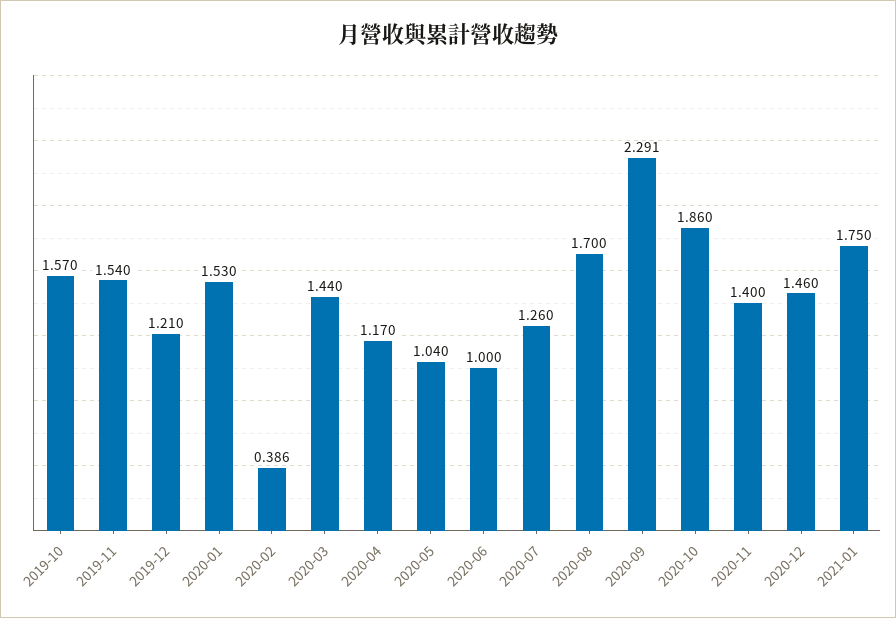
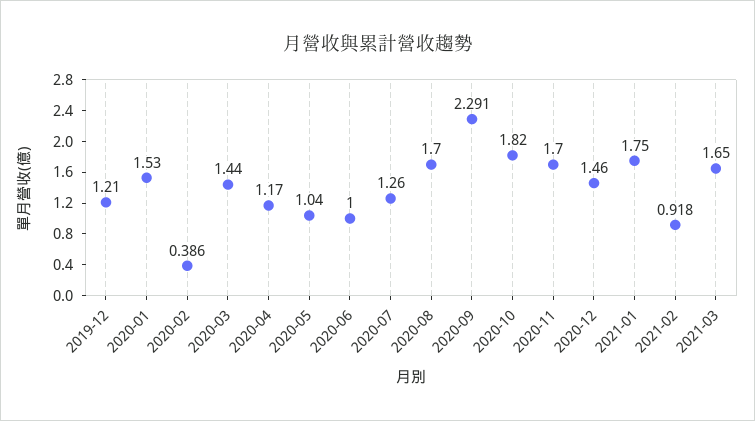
2019-10: 1.57 -> none
2019-11: 1.54 -> none
2020-10: 1.86 -> 1.82
2020-11: 1.4 -> 1.7
2021-02: none -> 0.918
2021-03: none -> 1.65

